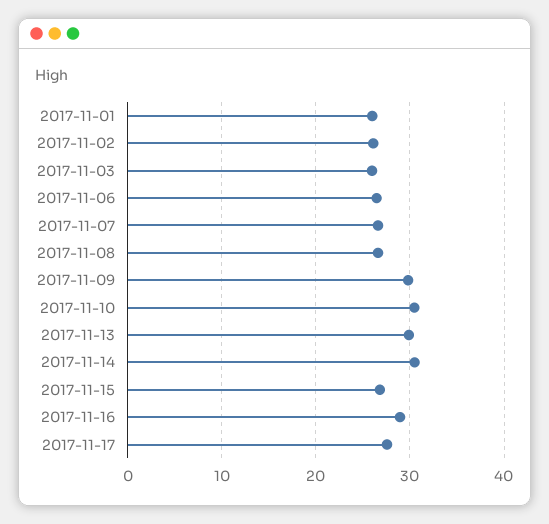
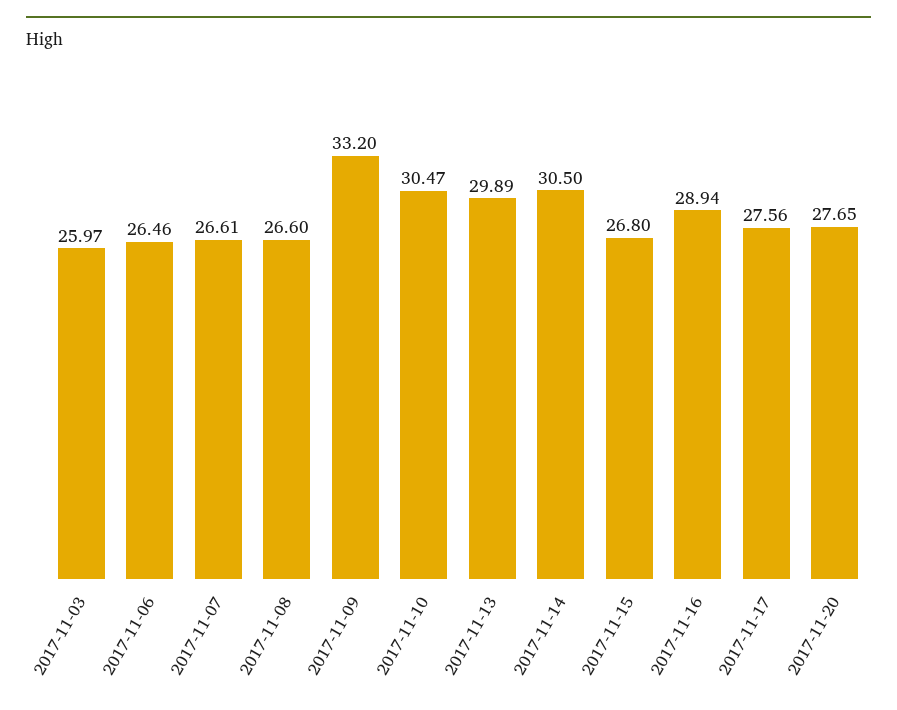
2017-11-01: 26 -> none
2017-11-02: 26 -> none
2017-11-09: 30 -> 33.2
2017-11-20: none -> 27.65

